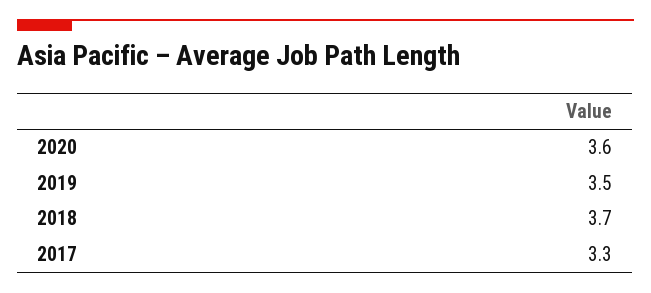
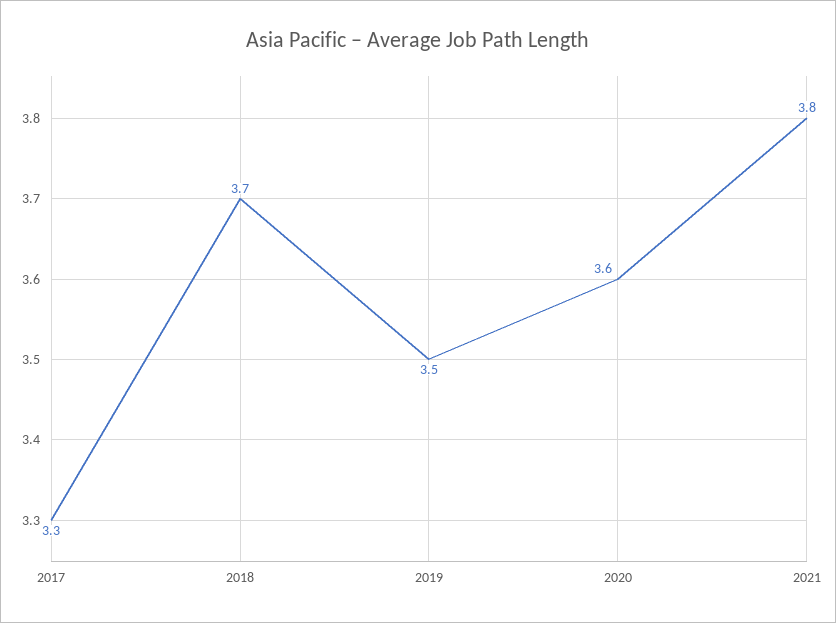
2021: none -> 3.8

